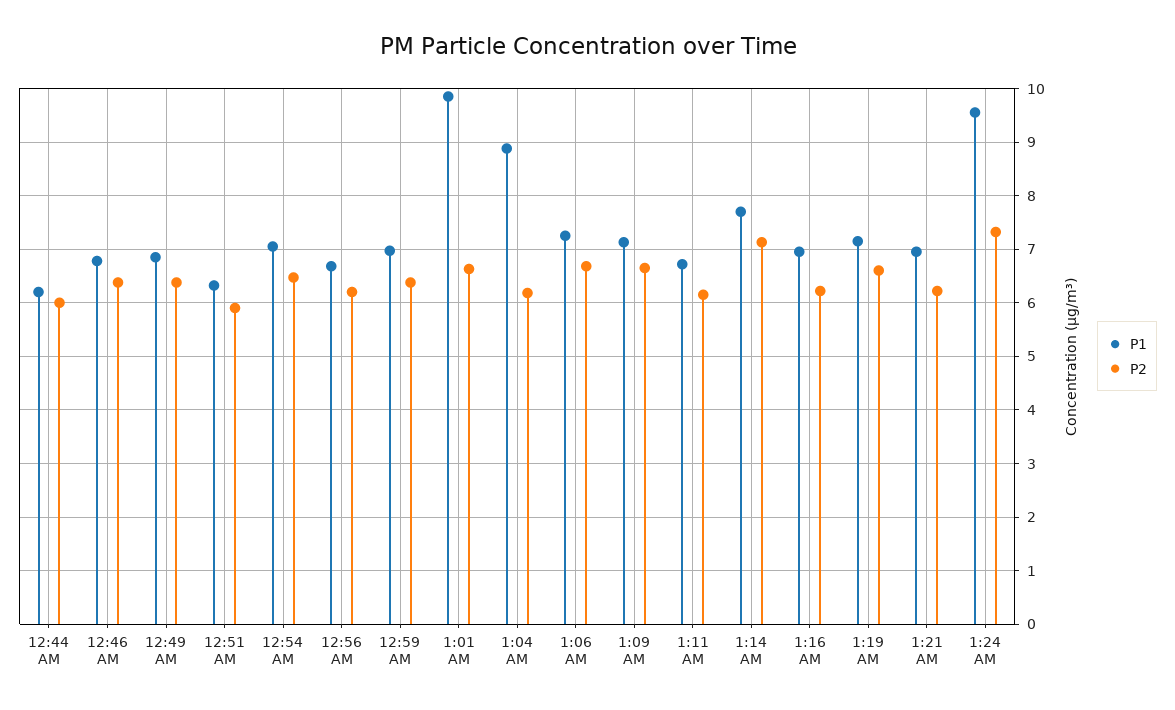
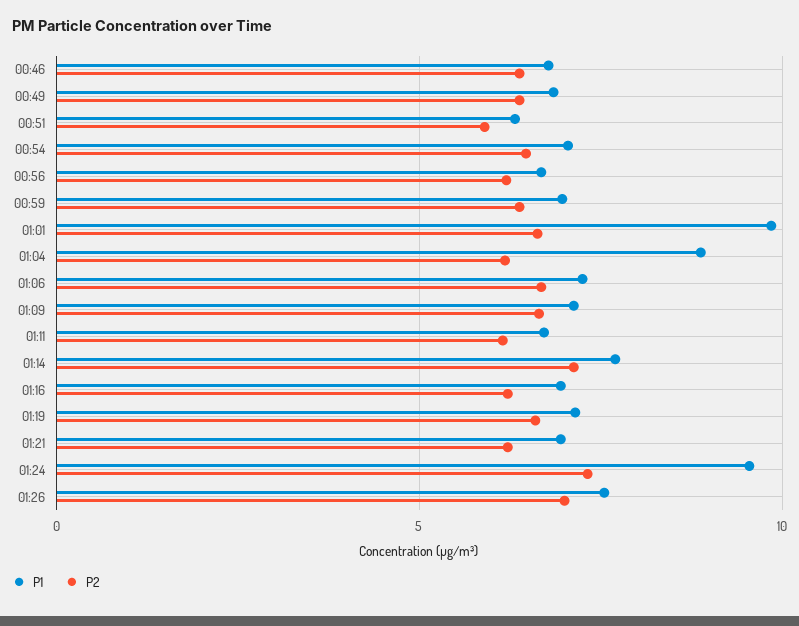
P1, 12:44 AM: 6.2 -> none
P2, 12:44 AM: 6 -> none
P1, 01:26: none -> 7.5
P2, 01:26: none -> 7

